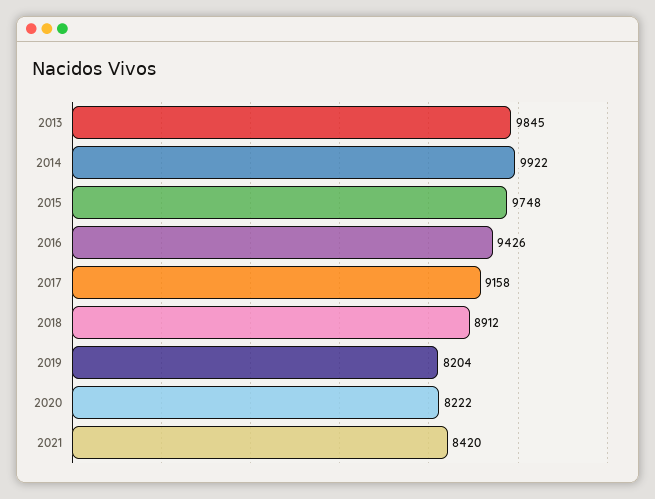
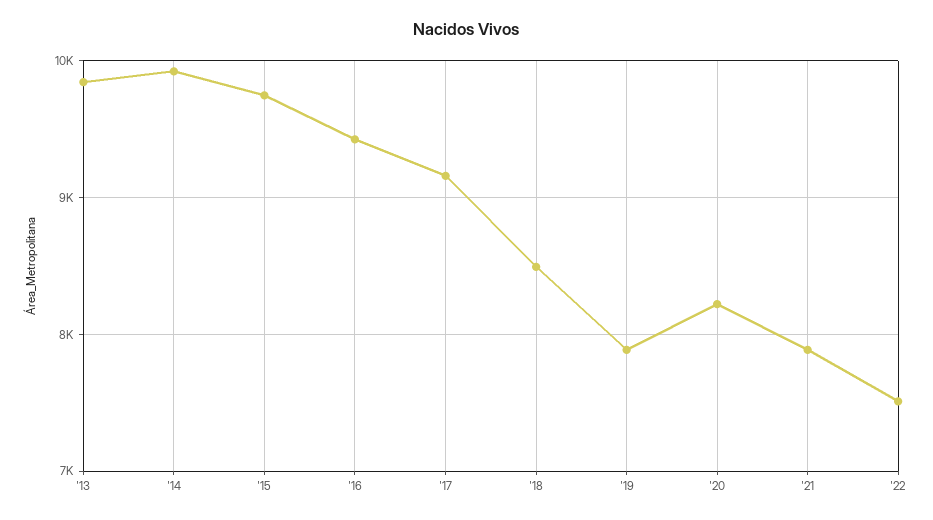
2018: 8912 -> 8500
2019: 8204 -> 7900
2021: 8420 -> 7900
'22: none -> 7500

